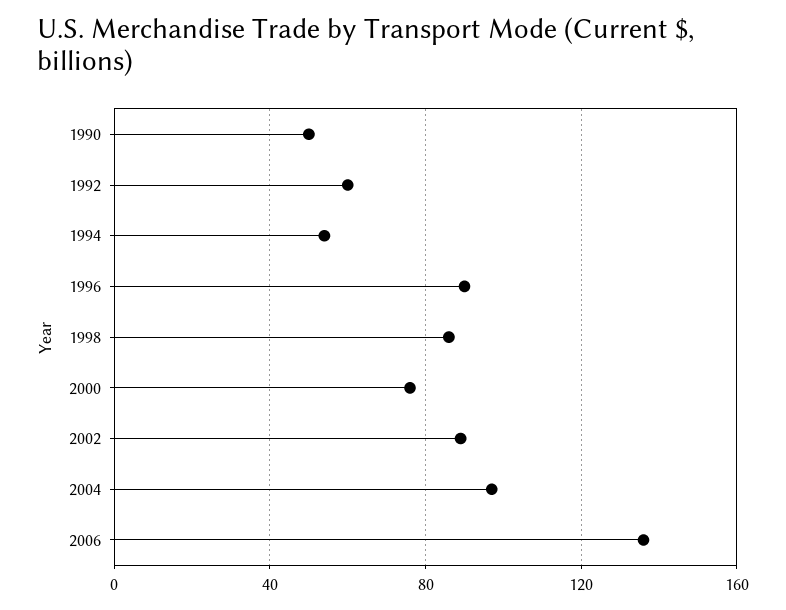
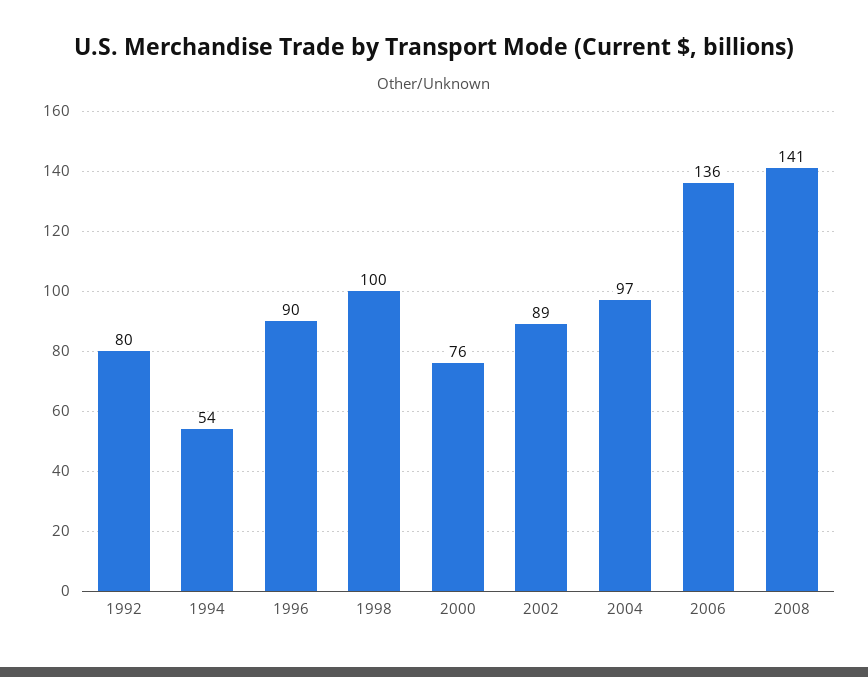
1990: 50 -> none
1992: 60 -> 80
1998: 85 -> 100
2008: none -> 141

